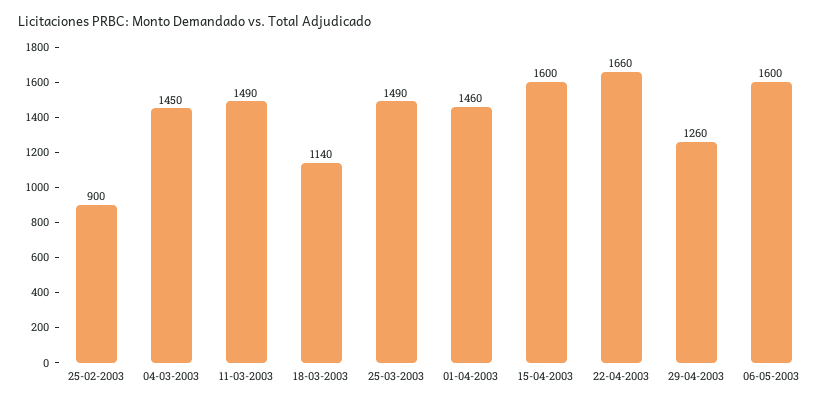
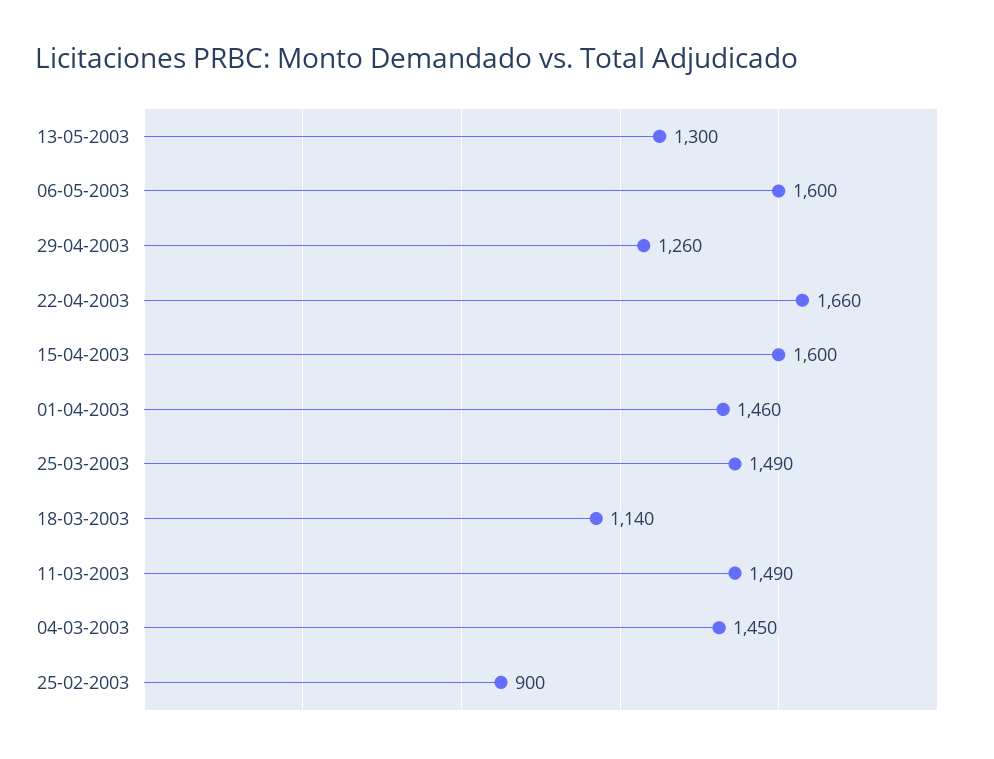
13-05-2003: none -> 1300

